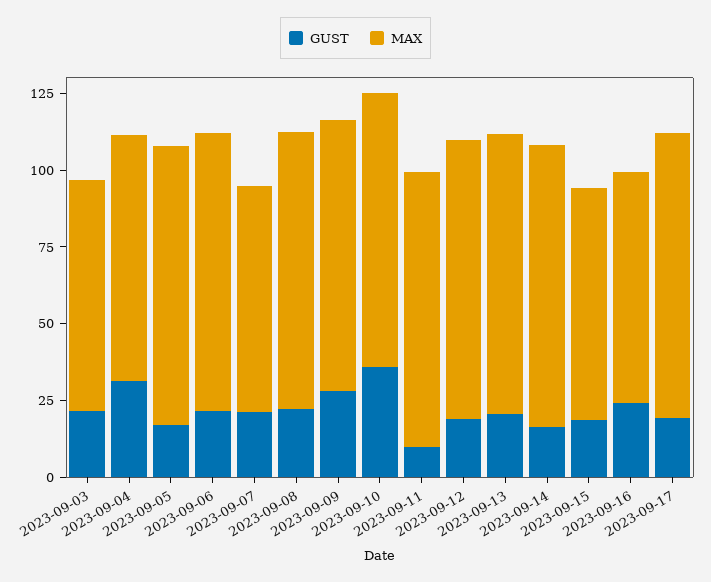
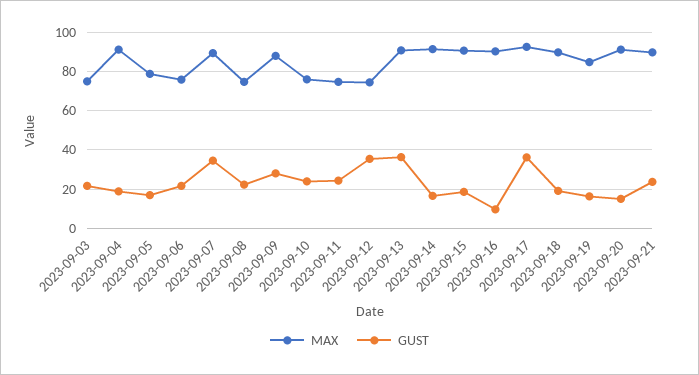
GUST, 2023-09-04: 30 -> 20
MAX, 2023-09-04: 80 -> 90
MAX, 2023-09-05: 90 -> 80
MAX, 2023-09-06: 90 -> 75
GUST, 2023-09-07: 20 -> 35
MAX, 2023-09-07: 75 -> 90
MAX, 2023-09-08: 90 -> 75
GUST, 2023-09-10: 35 -> 25
MAX, 2023-09-10: 90 -> 75
GUST, 2023-09-11: 10 -> 25
MAX, 2023-09-11: 90 -> 75
GUST, 2023-09-12: 20 -> 35
MAX, 2023-09-12: 90 -> 75
GUST, 2023-09-13: 20 -> 35
MAX, 2023-09-15: 75 -> 90
GUST, 2023-09-16: 25 -> 10
MAX, 2023-09-16: 75 -> 90
GUST, 2023-09-17: 20 -> 35
MAX, 2023-09-18: none -> 90
GUST, 2023-09-18: none -> 20
MAX, 2023-09-19: none -> 85
GUST, 2023-09-19: none -> 15
MAX, 2023-09-20: none -> 90
GUST, 2023-09-20: none -> 15
MAX, 2023-09-21: none -> 90
GUST, 2023-09-21: none -> 25

